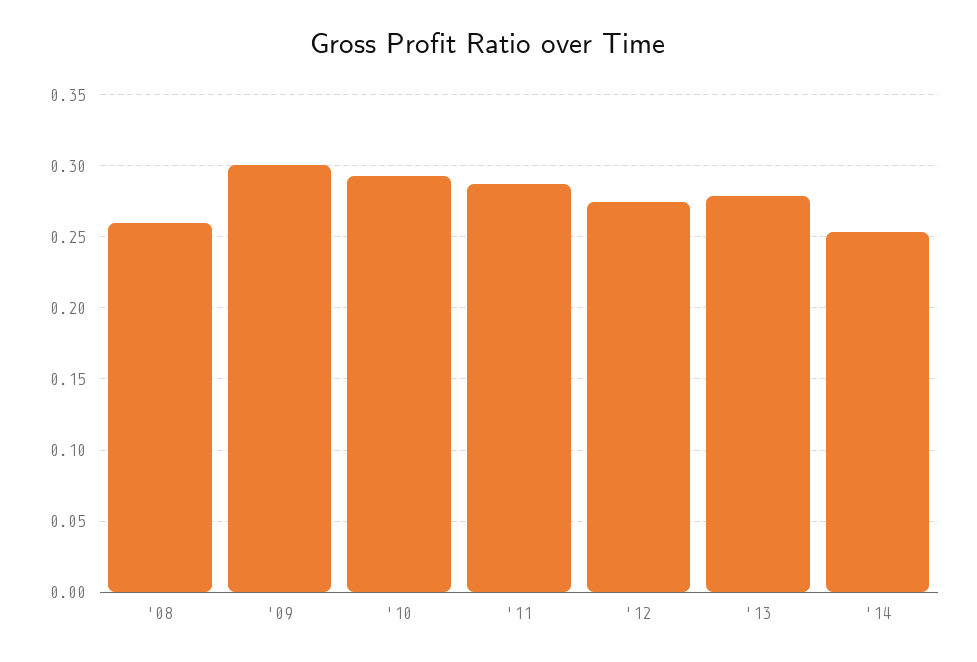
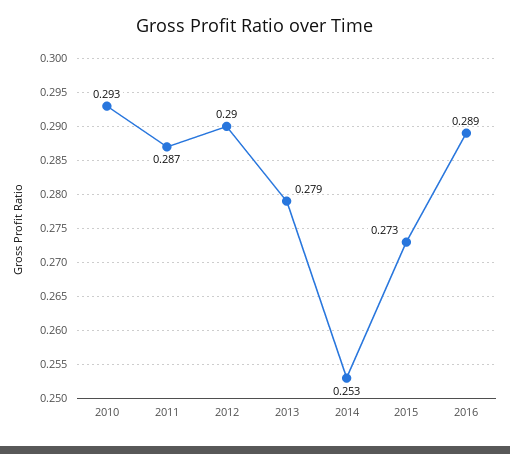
'08: 0.26 -> none
'09: 0.3 -> none
'12: 0.275 -> 0.29
2015: none -> 0.273
2016: none -> 0.289

